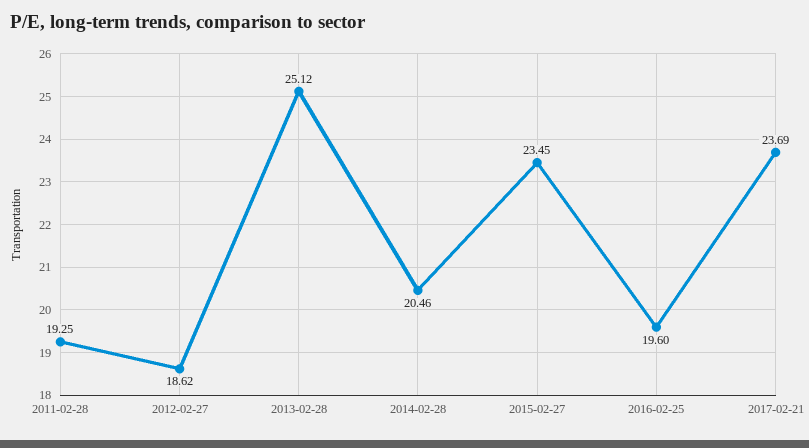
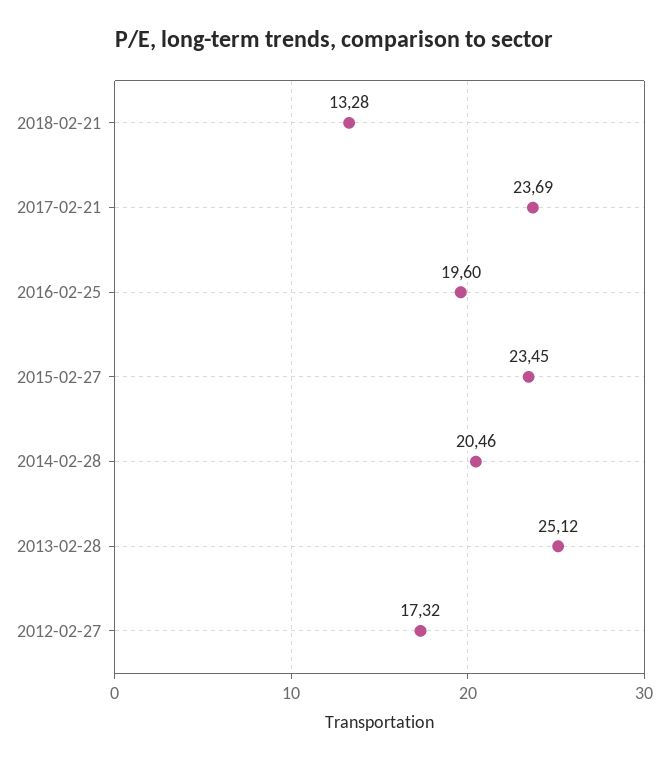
2011-02-28: 19.25 -> none
2012-02-27: 18.62 -> 17.32
2018-02-21: none -> 13.28

